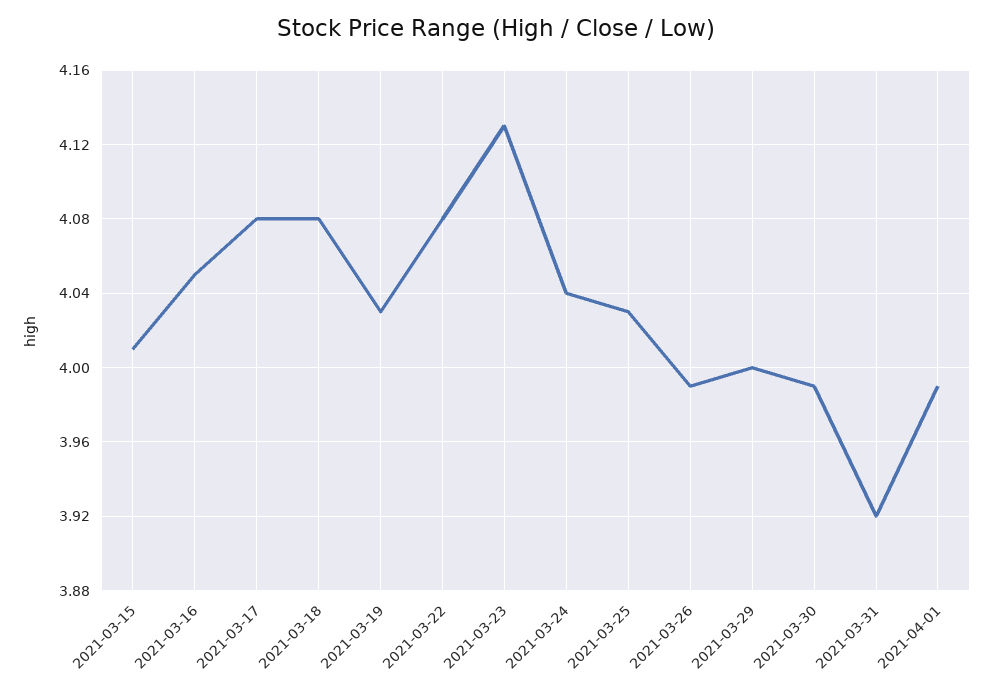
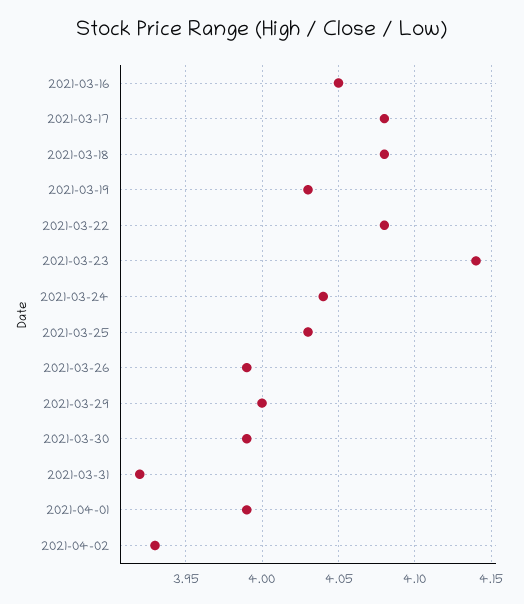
2021-03-15: 4.01 -> none
2021-03-23: 4.13 -> 4.14
2021-04-02: none -> 3.93

